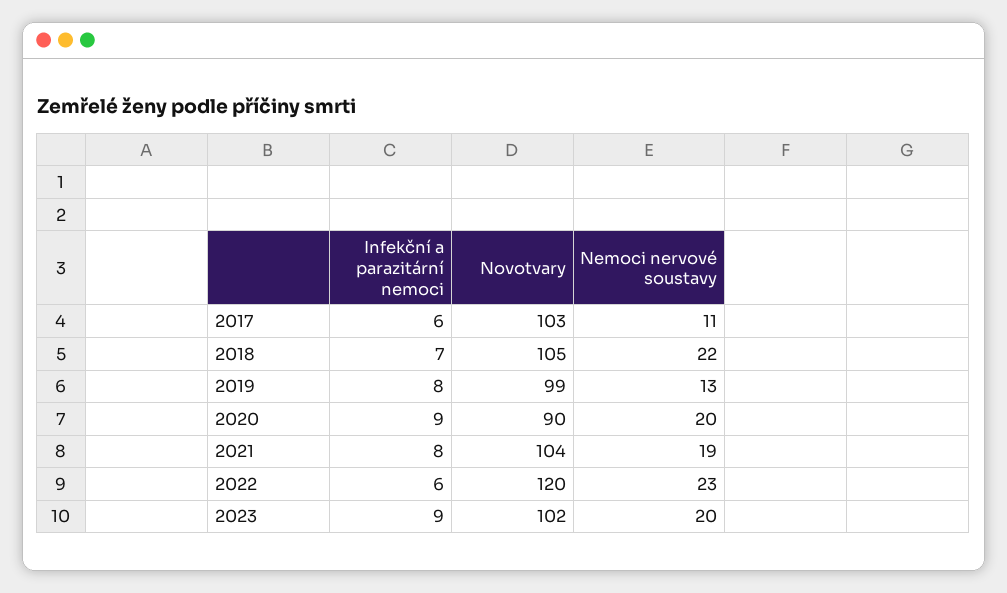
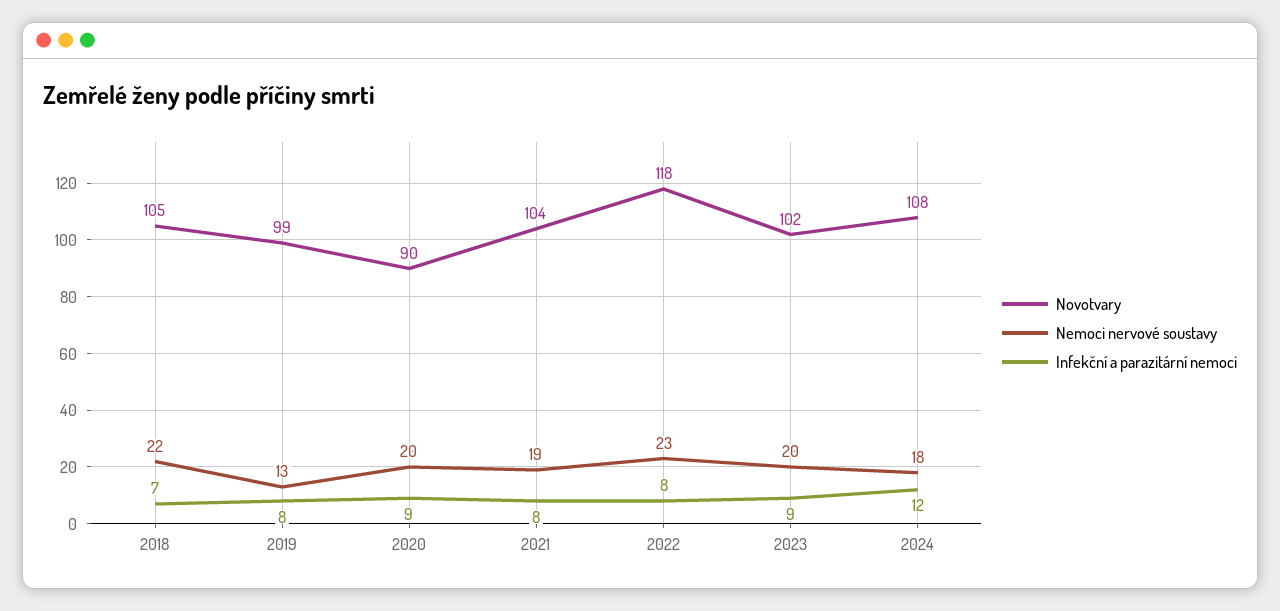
Infekční a parazitární nemoci, 2017: 6 -> none
Novotvary, 2017: 103 -> none
Nemoci nervové soustavy, 2017: 11 -> none
Infekční a parazitární nemoci, 2022: 6 -> 8
Novotvary, 2022: 120 -> 118
Novotvary, 2024: none -> 108
Nemoci nervové soustavy, 2024: none -> 18
Infekční a parazitární nemoci, 2024: none -> 12

